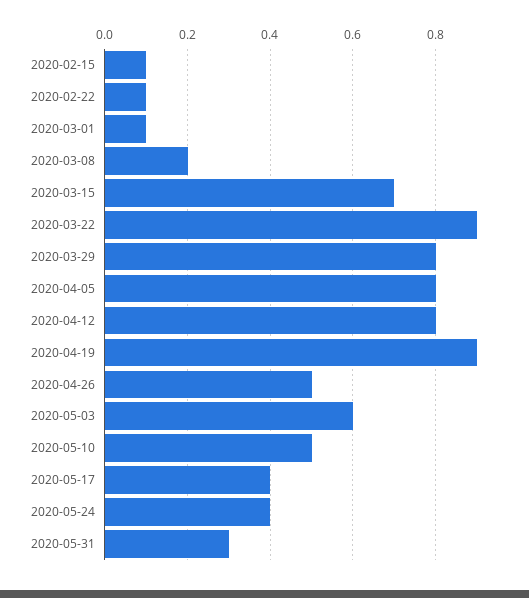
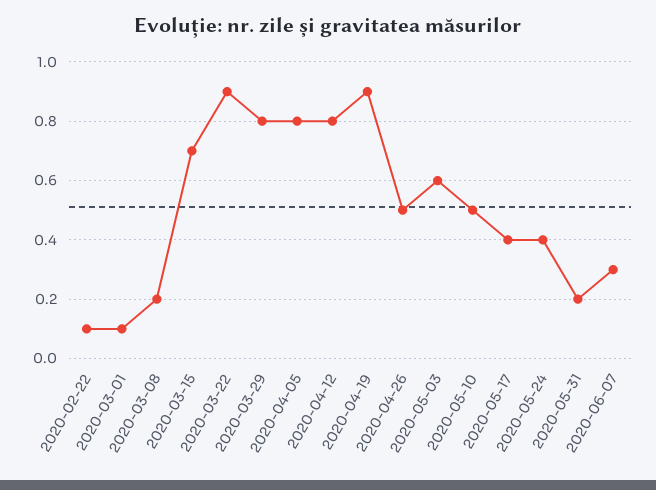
2020-02-15: 0.1 -> none
2020-05-31: 0.3 -> 0.2
2020-06-07: none -> 0.3

